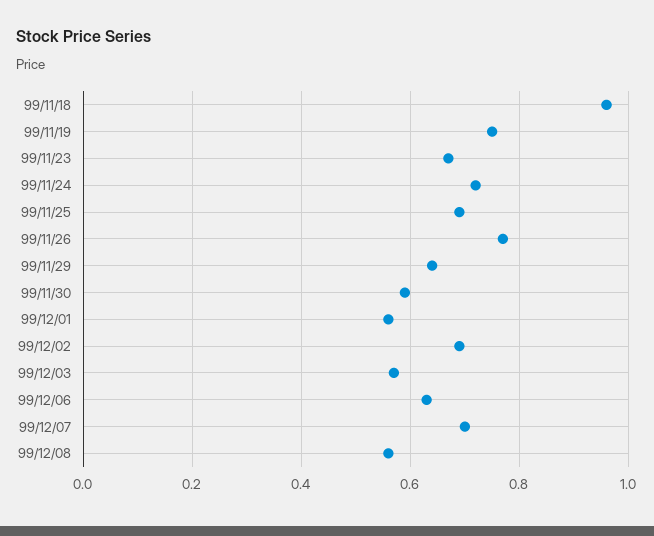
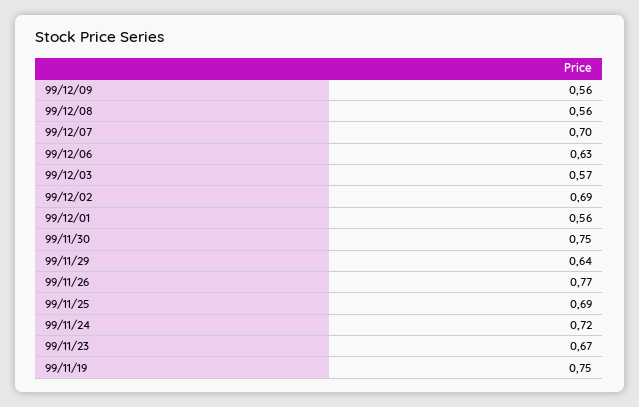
99/11/18: 0.95 -> none
99/11/30: 0.6 -> 0.75
99/12/09: none -> 0.56

